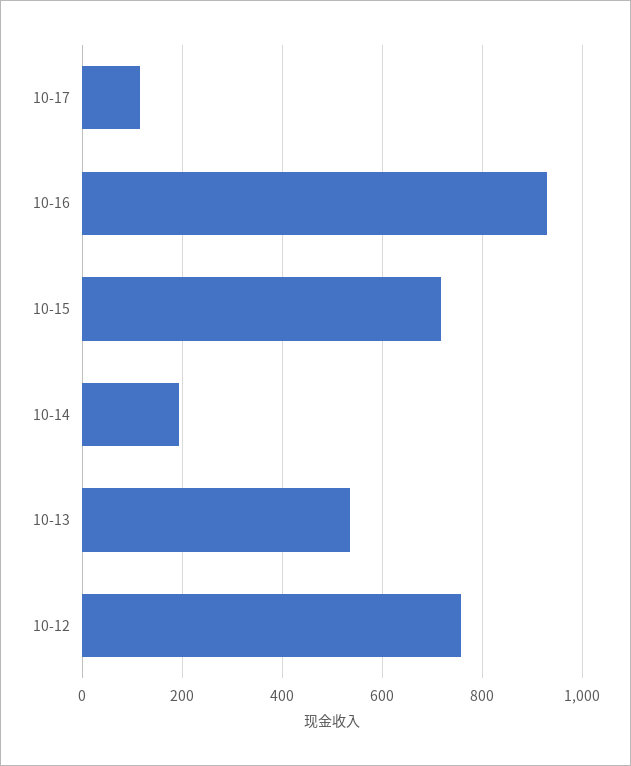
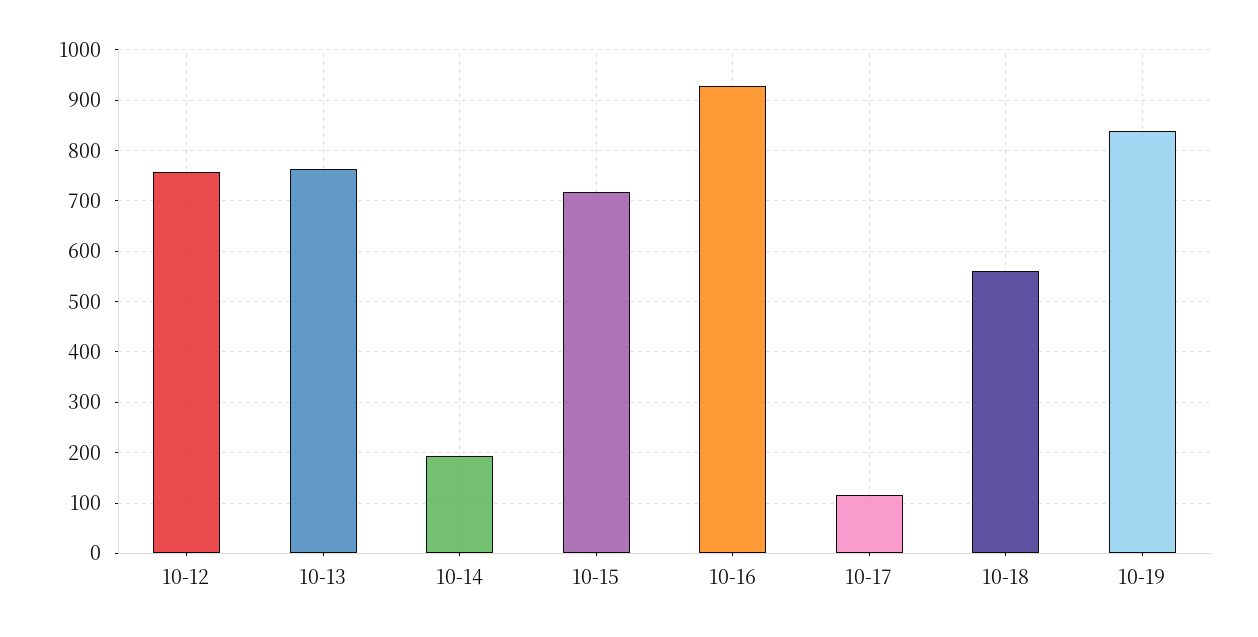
10-13: 540 -> 760
10-18: none -> 560
10-19: none -> 840

